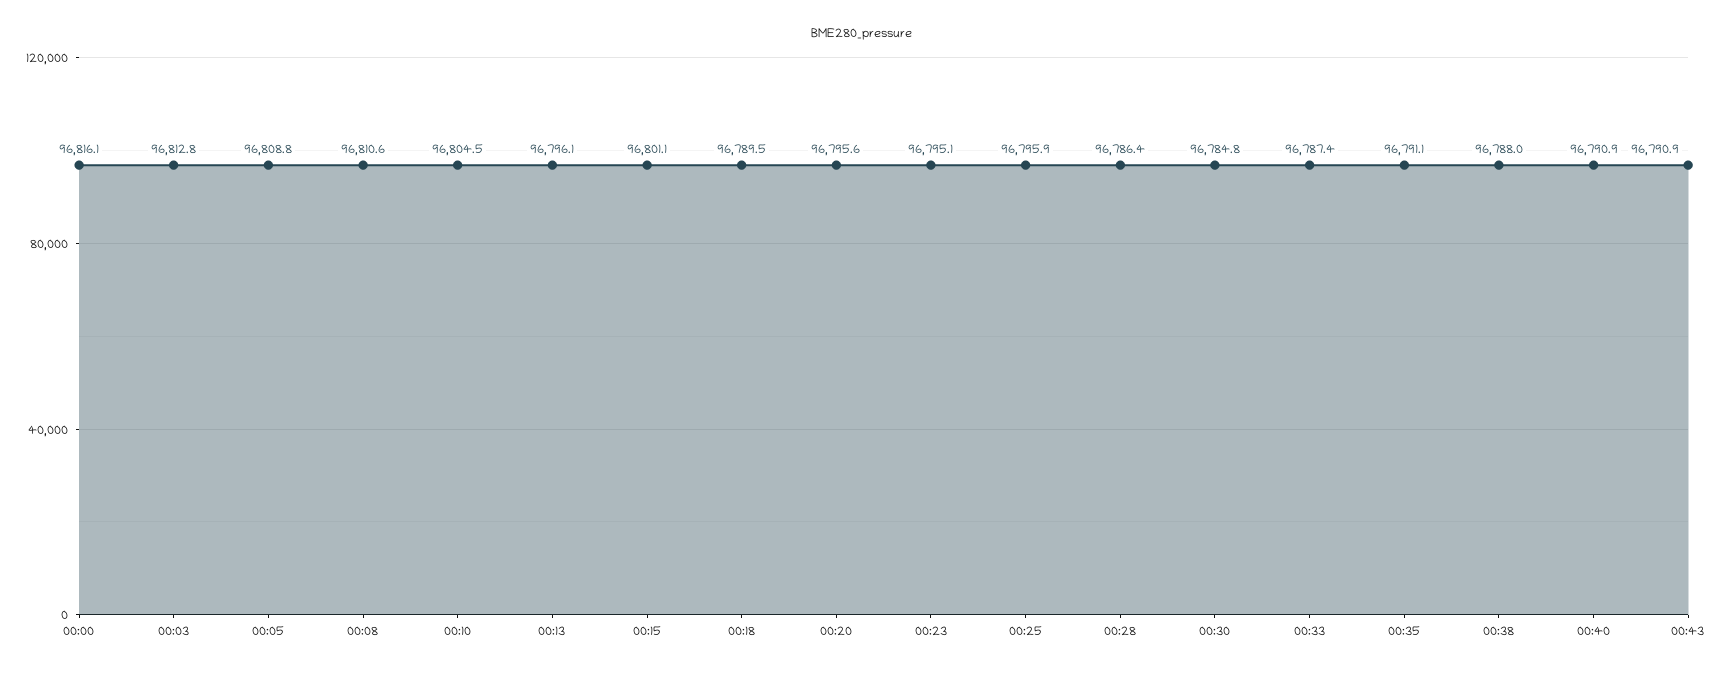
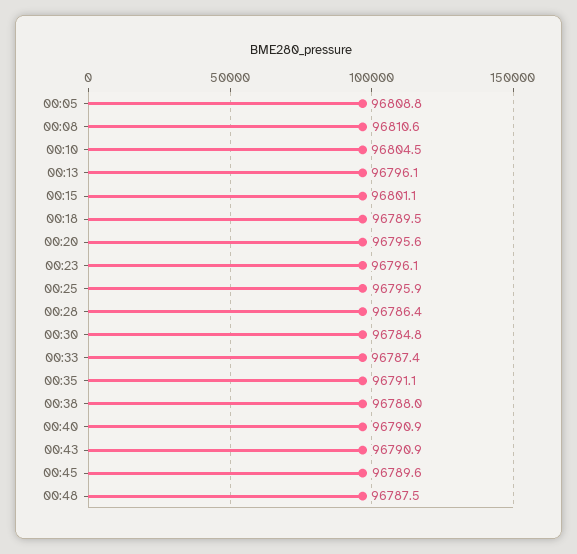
00:00: 96816.1 -> none
00:03: 96812.8 -> none
00:23: 96795.1 -> 96796.1
00:45: none -> 96789.6
00:48: none -> 96787.5

